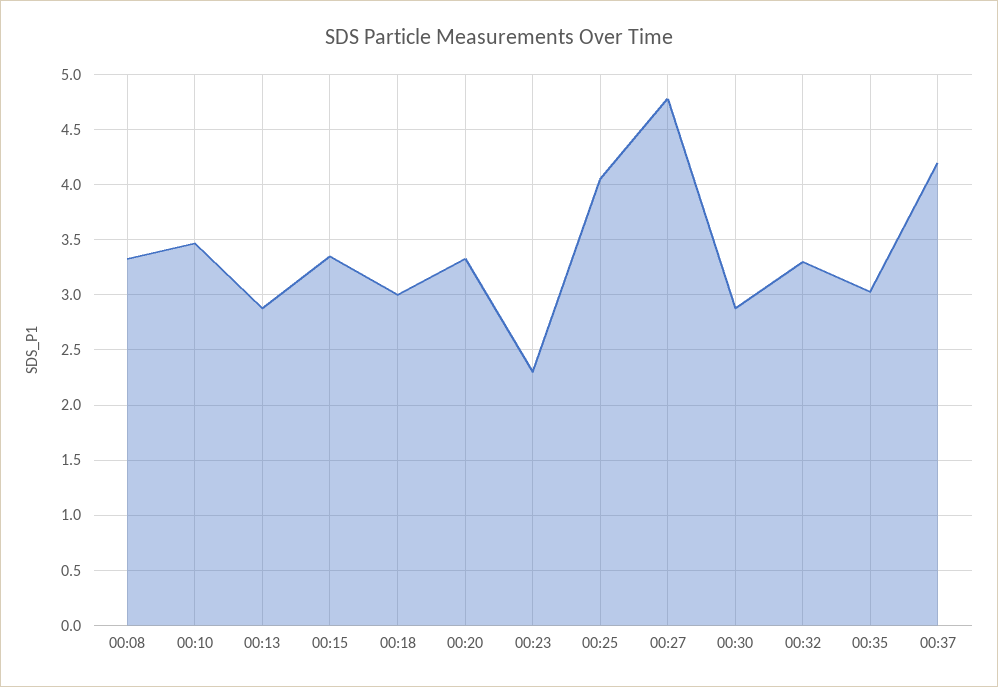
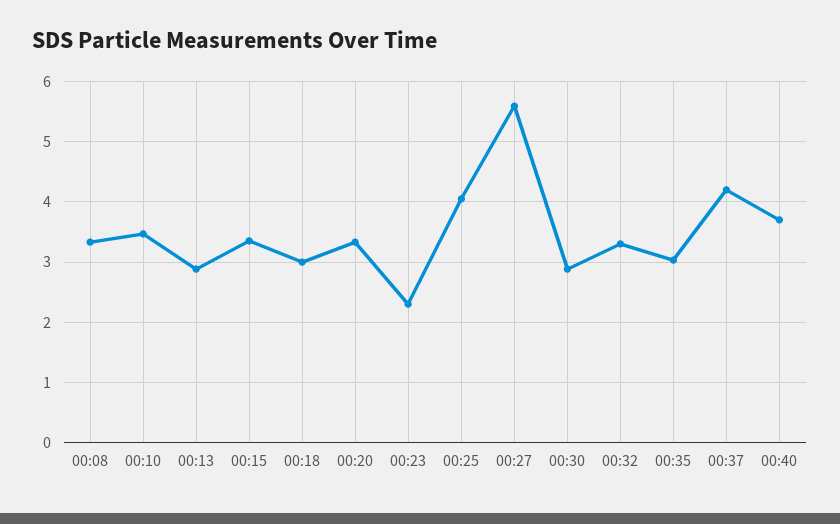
00:27: 4.8 -> 5.6
00:40: none -> 3.7

